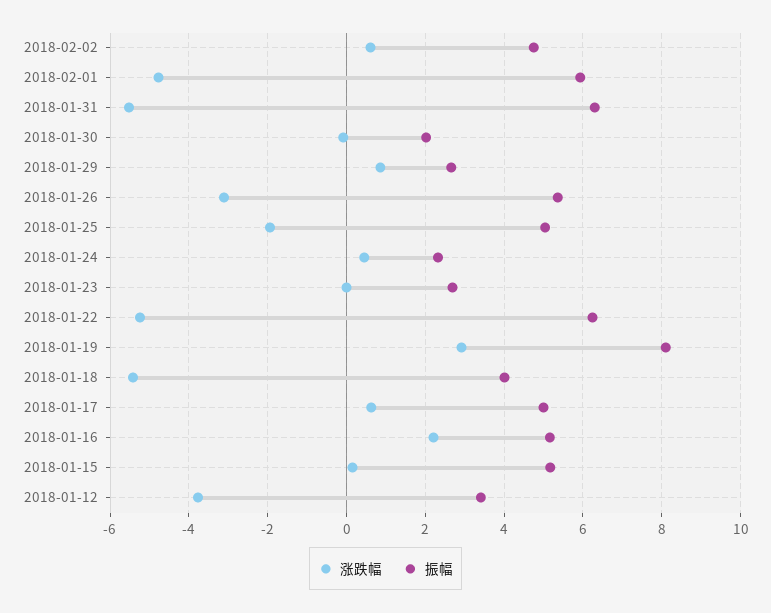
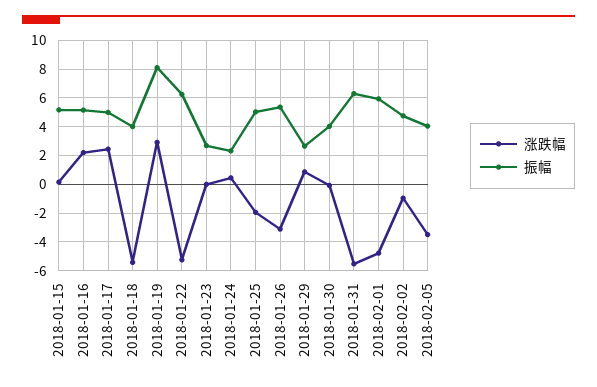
涨跌幅, 2018-02-02: 0.6 -> -1
振幅, 2018-01-30: 2 -> 4
涨跌幅, 2018-01-17: 0.6 -> 2.5
涨跌幅, 2018-01-12: -3.8 -> none
振幅, 2018-01-12: 3.4 -> none
涨跌幅, 2018-02-05: none -> -3.5
振幅, 2018-02-05: none -> 4

